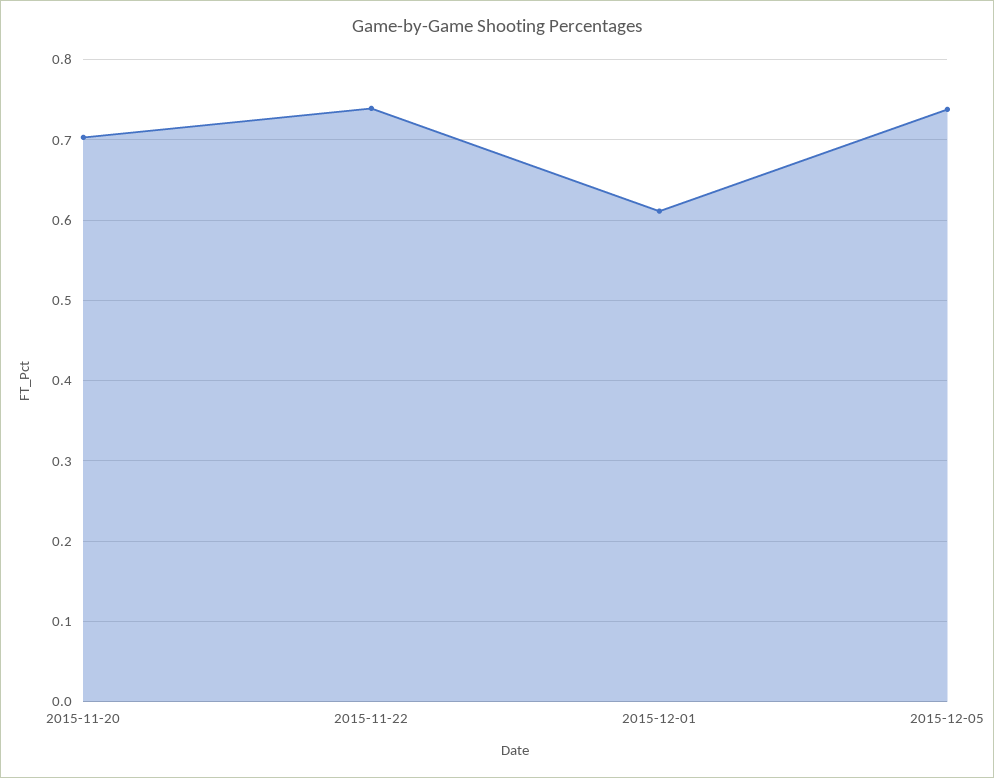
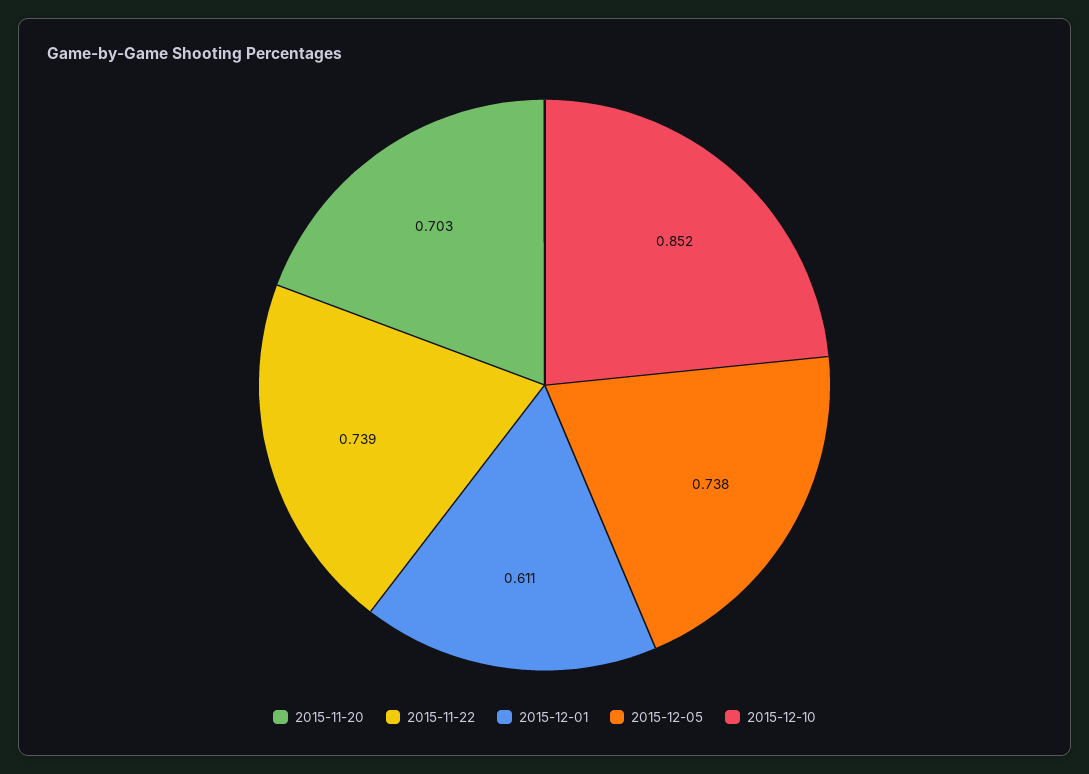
2015-12-10: none -> 0.852

